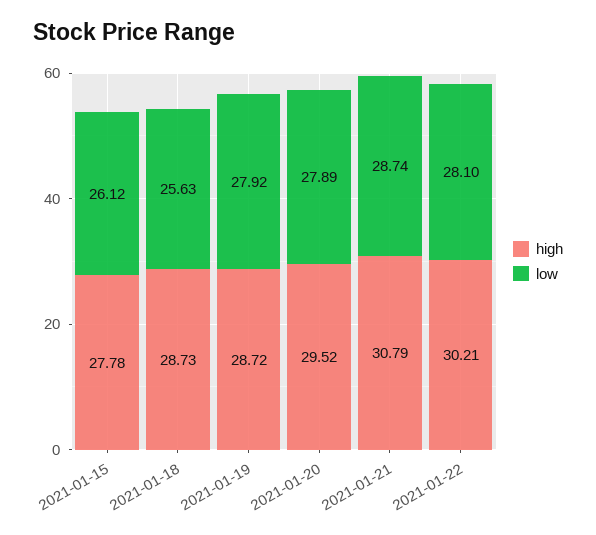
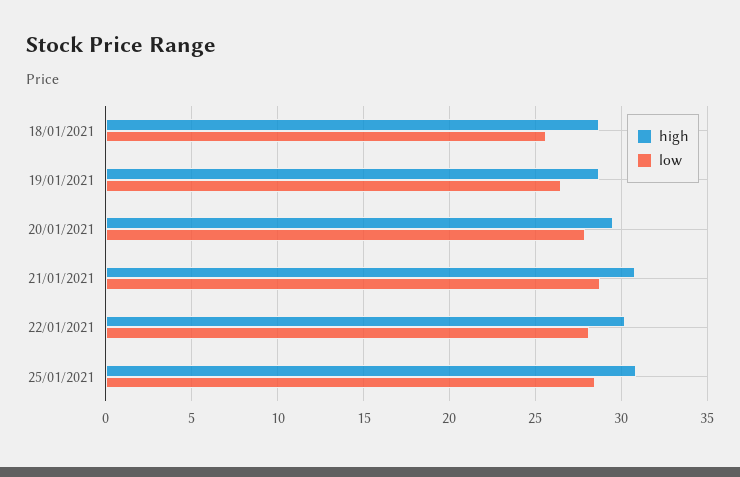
high, 2021-01-15: 27.78 -> none
low, 2021-01-15: 26.12 -> none
low, 2021-01-19: 27.92 -> 26.5
high, 25/01/2021: none -> 31
low, 25/01/2021: none -> 28.5

